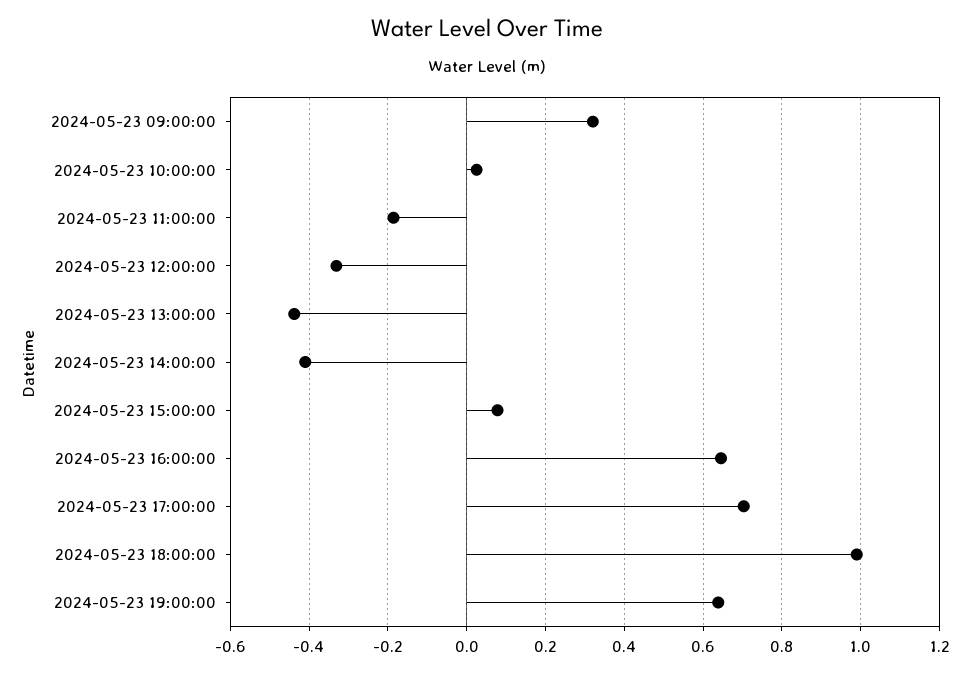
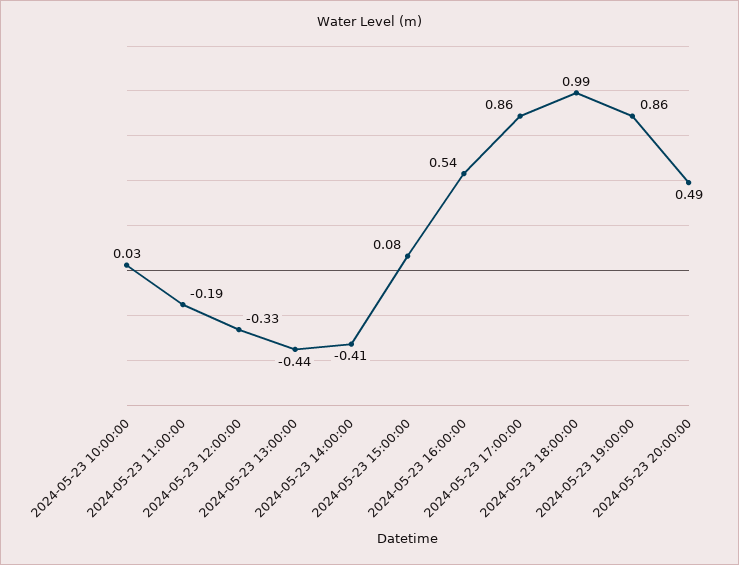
2024-05-23 09:00:00: 0.32 -> none
2024-05-23 16:00:00: 0.64 -> 0.54
2024-05-23 17:00:00: 0.7 -> 0.86
2024-05-23 19:00:00: 0.64 -> 0.86
2024-05-23 20:00:00: none -> 0.49

